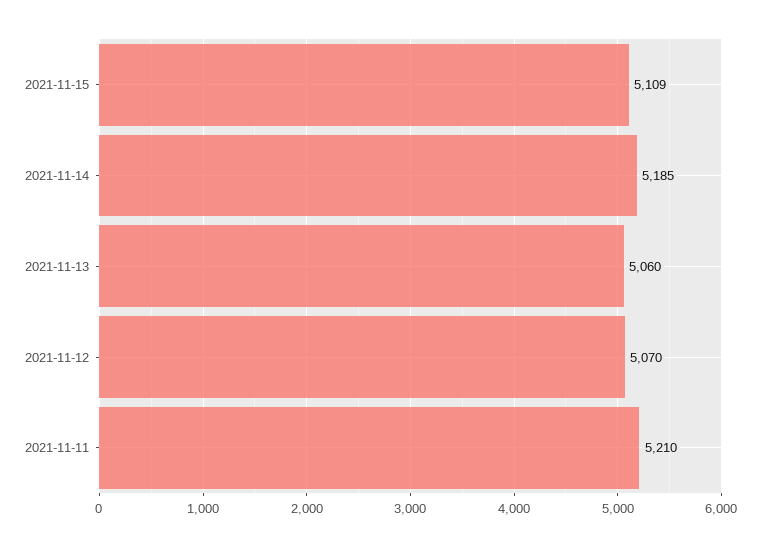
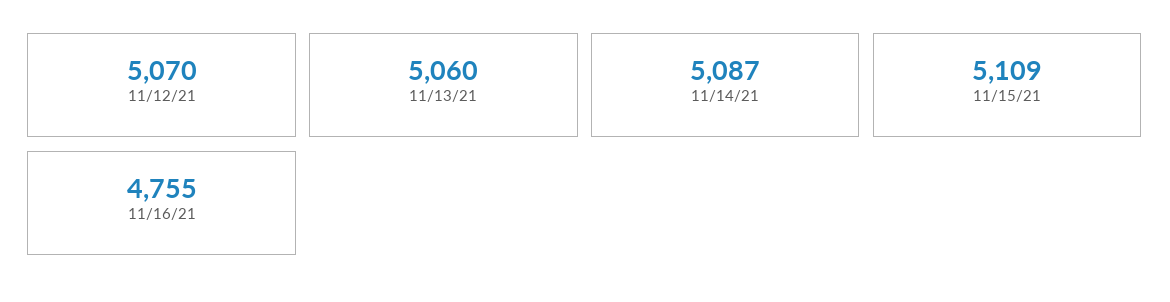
2021-11-14: 5185 -> 5087
2021-11-11: 5210 -> none
11/16/21: none -> 4755

